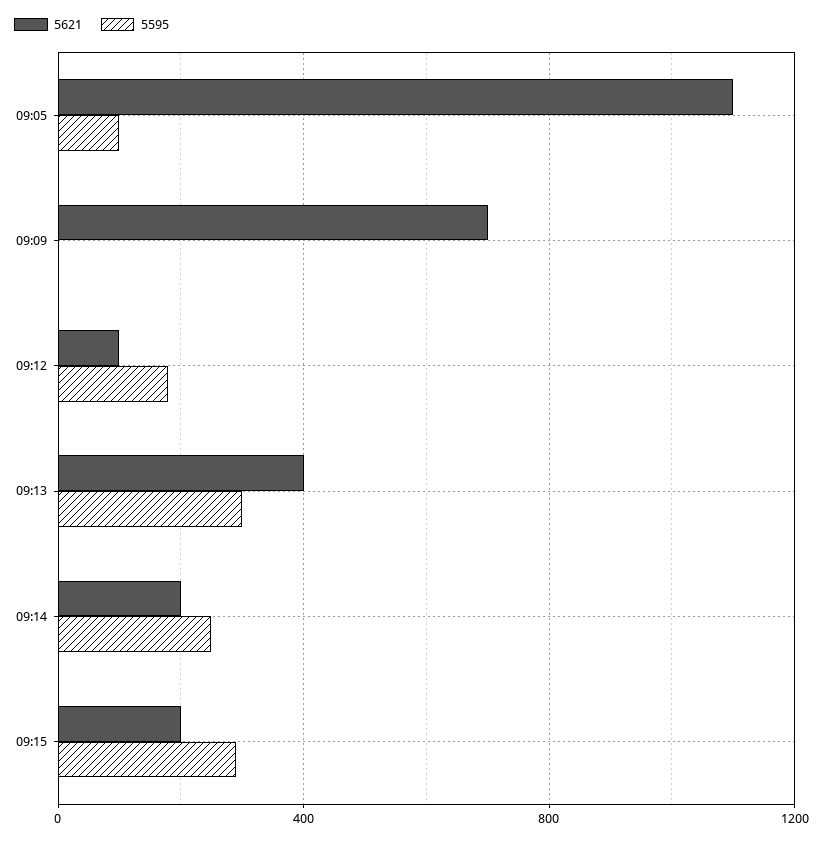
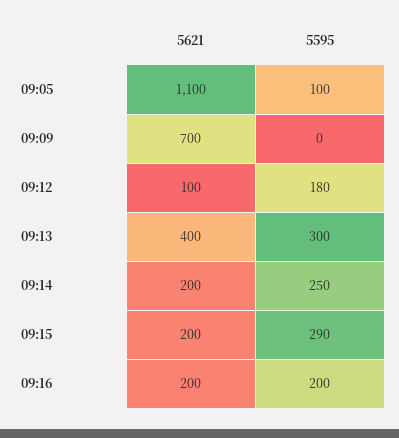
5621, 09:16: none -> 200
5595, 09:16: none -> 200

